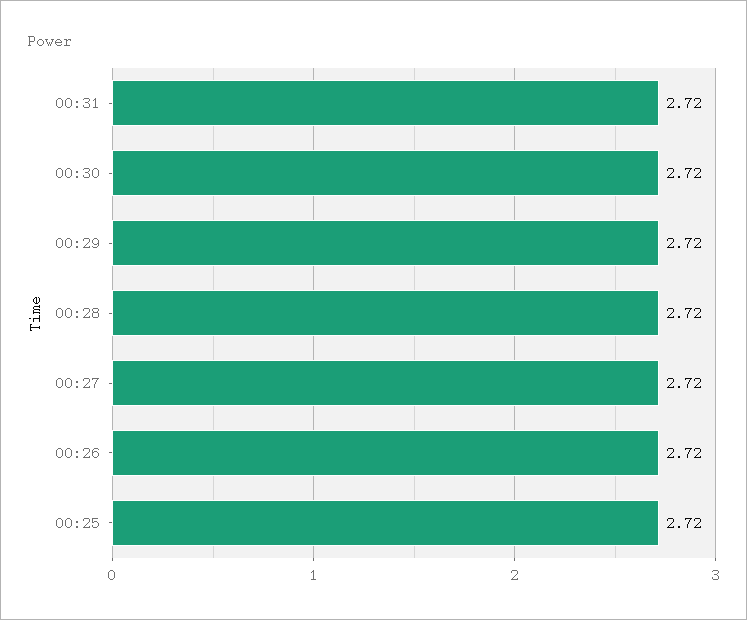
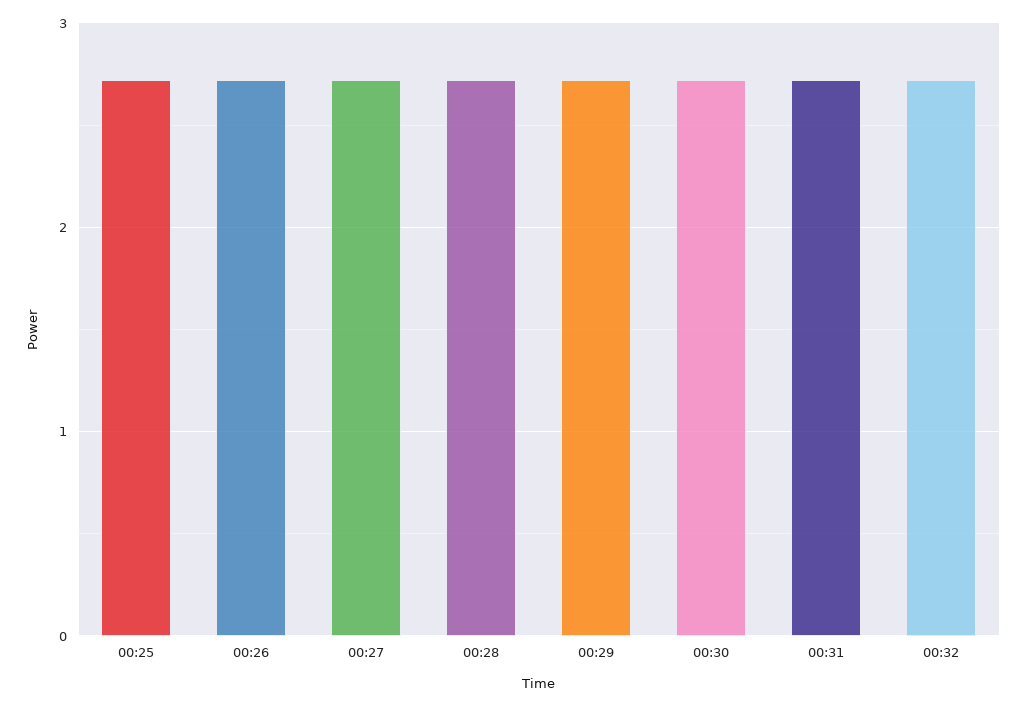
00:32: none -> 2.7

